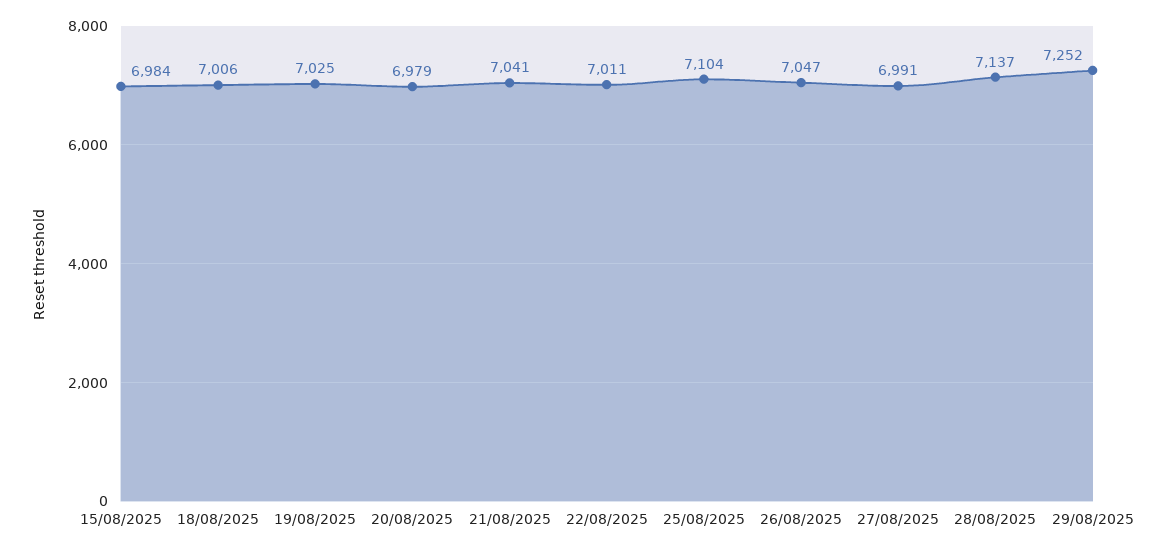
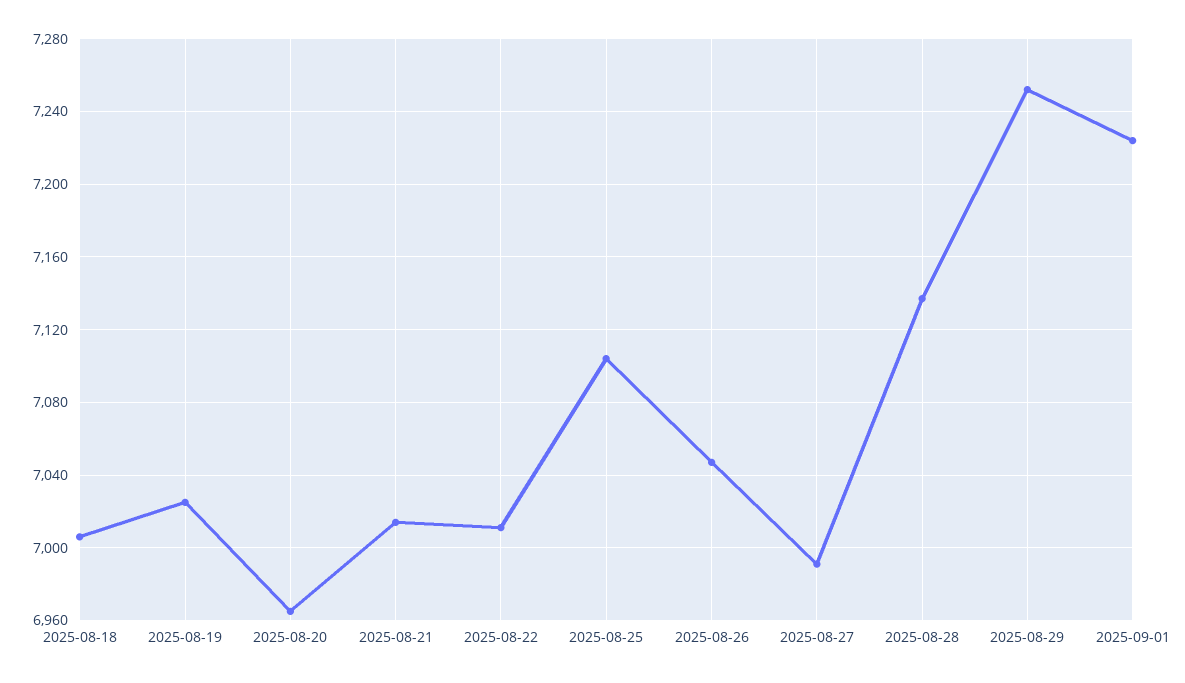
15/08/2025: 6984 -> none
20/08/2025: 6979 -> 6965
21/08/2025: 7041 -> 7015
2025-09-01: none -> 7225

